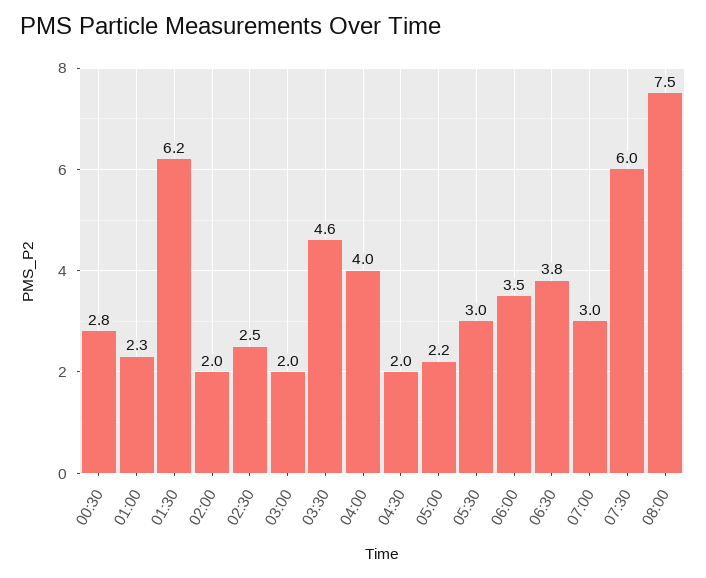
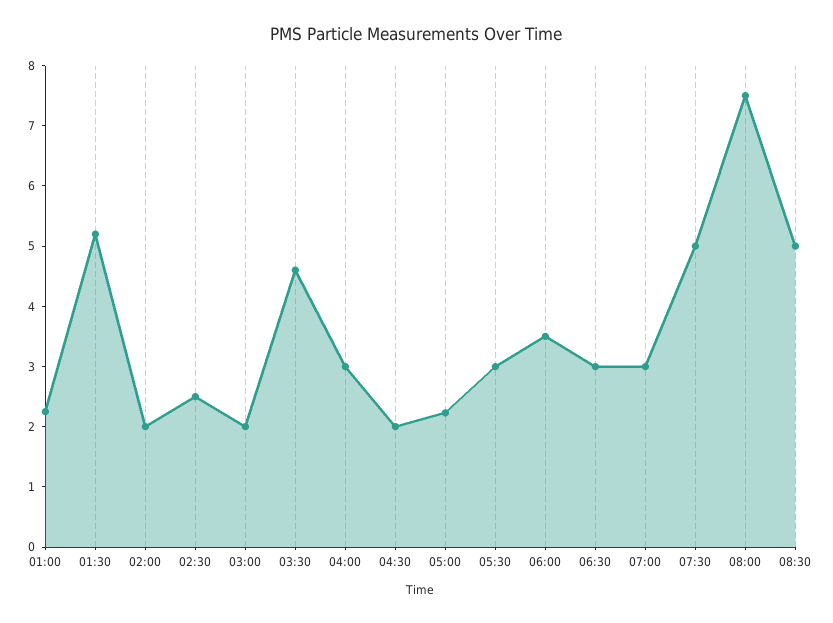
00:30: 2.8 -> none
01:30: 6.2 -> 5.2
04:00: 4 -> 3
06:30: 3.8 -> 3
07:30: 6 -> 5
08:30: none -> 5

